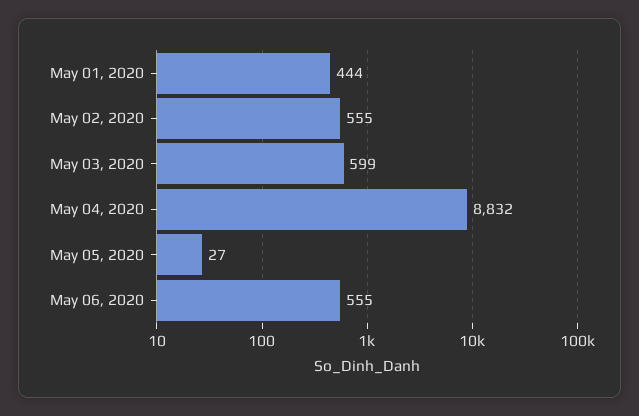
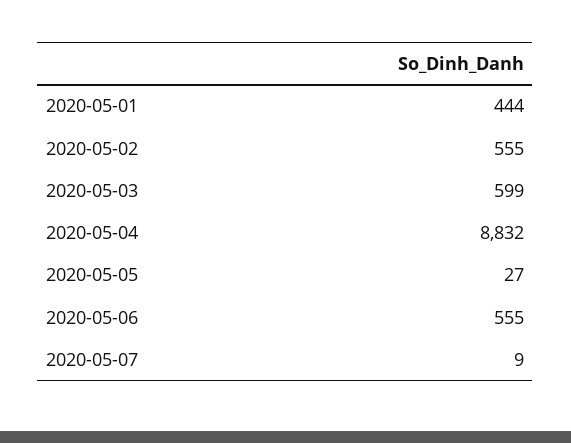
2020-05-07: none -> 9

